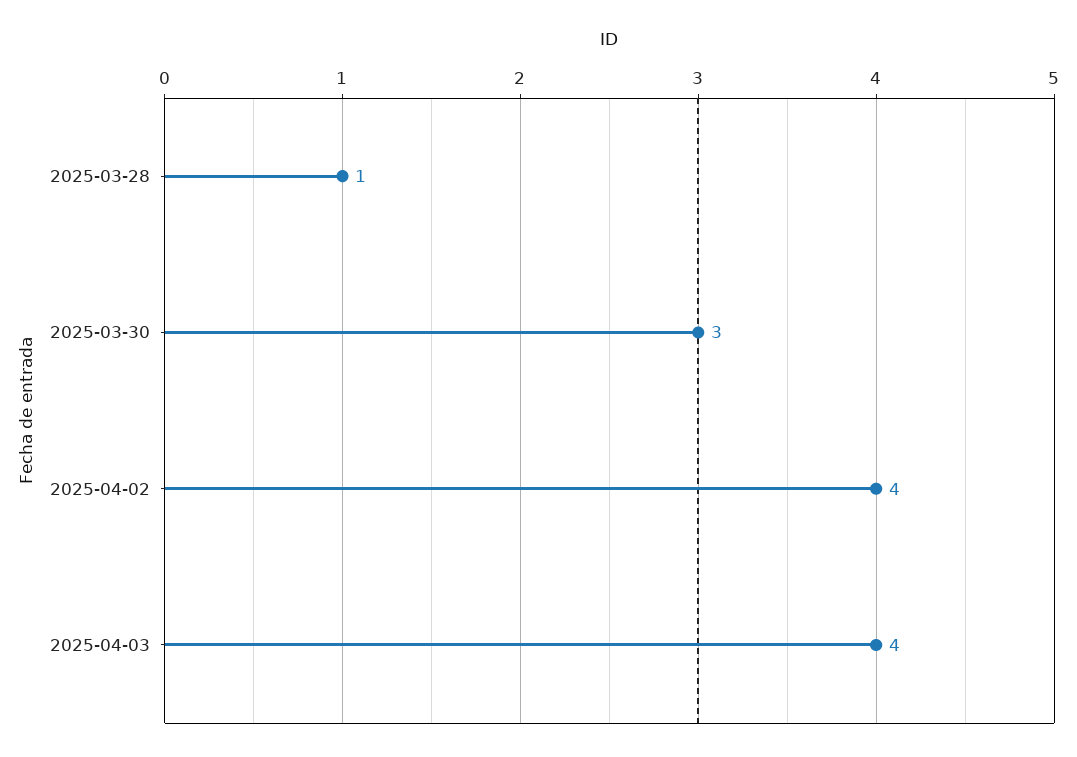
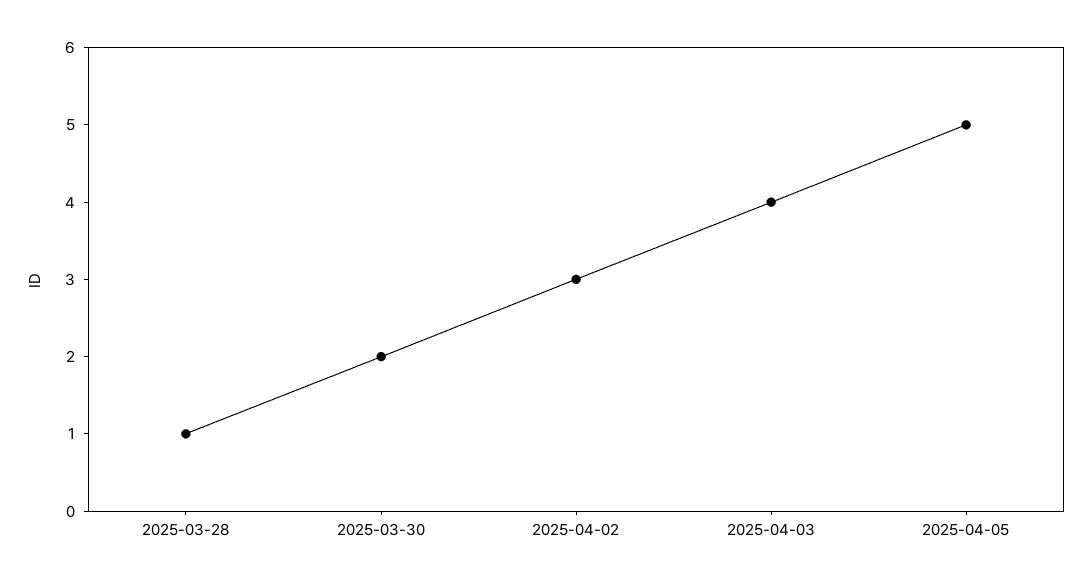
2025-03-30: 3 -> 2
2025-04-02: 4 -> 3
2025-04-05: none -> 5

